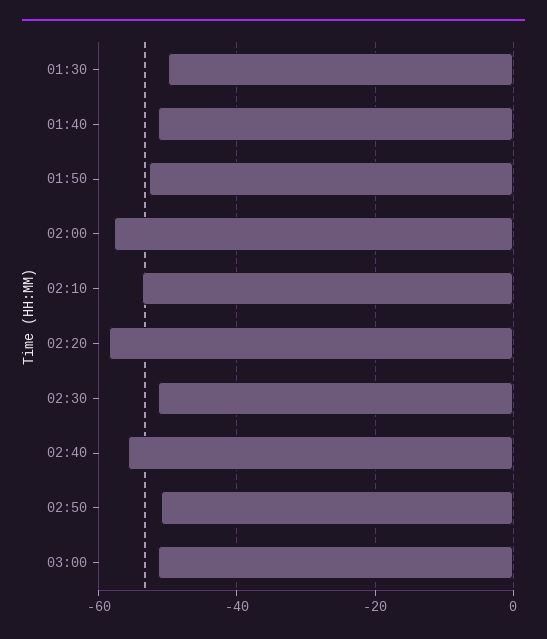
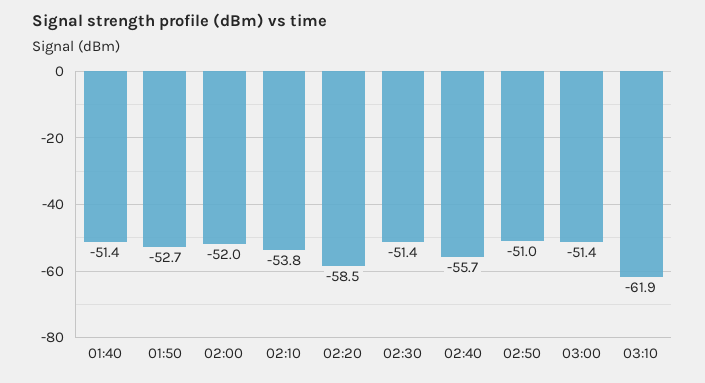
01:30: -50 -> none
02:00: -58 -> -52
03:10: none -> -61.9

